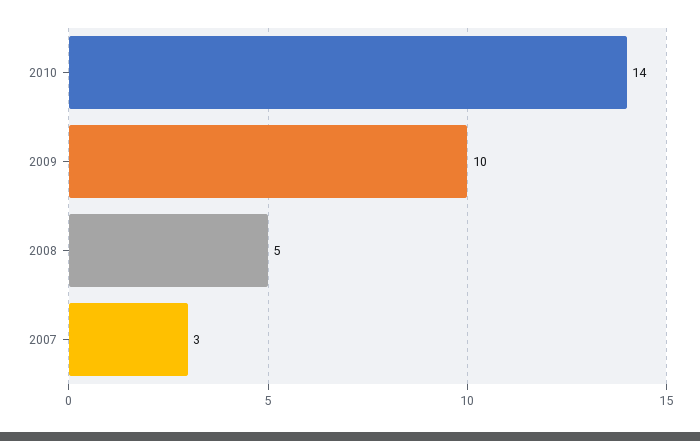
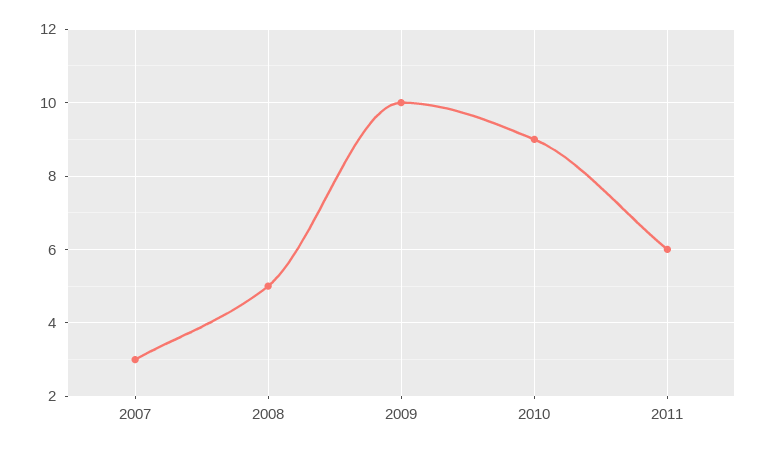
2010: 14 -> 9
2011: none -> 6

